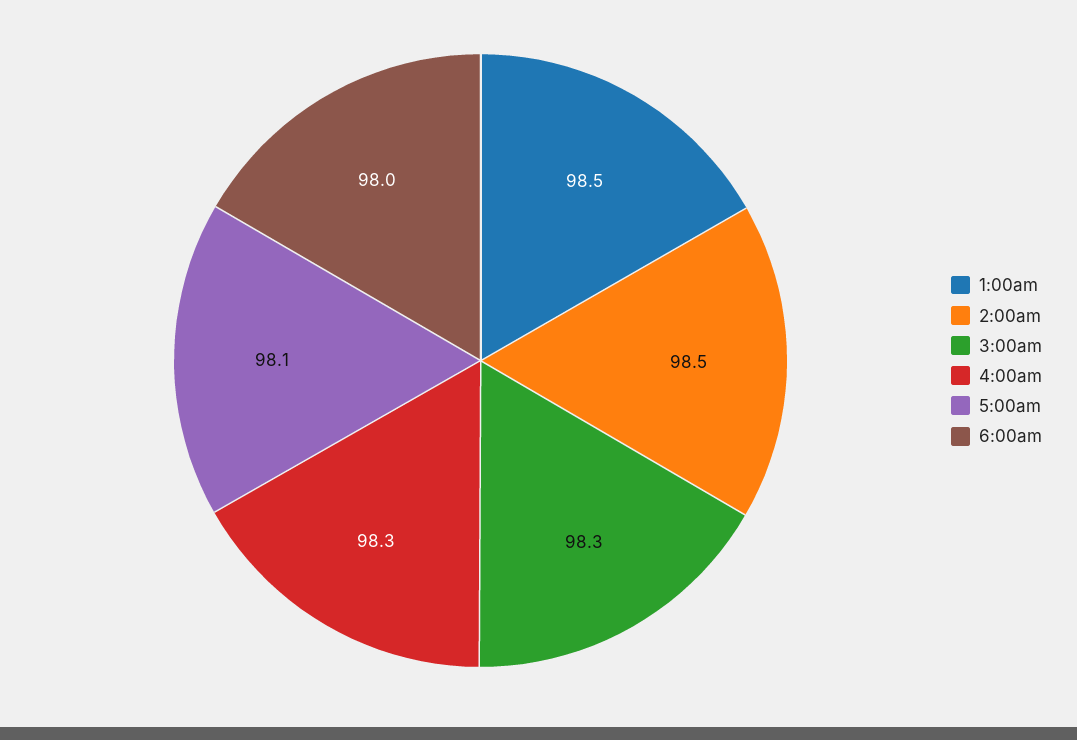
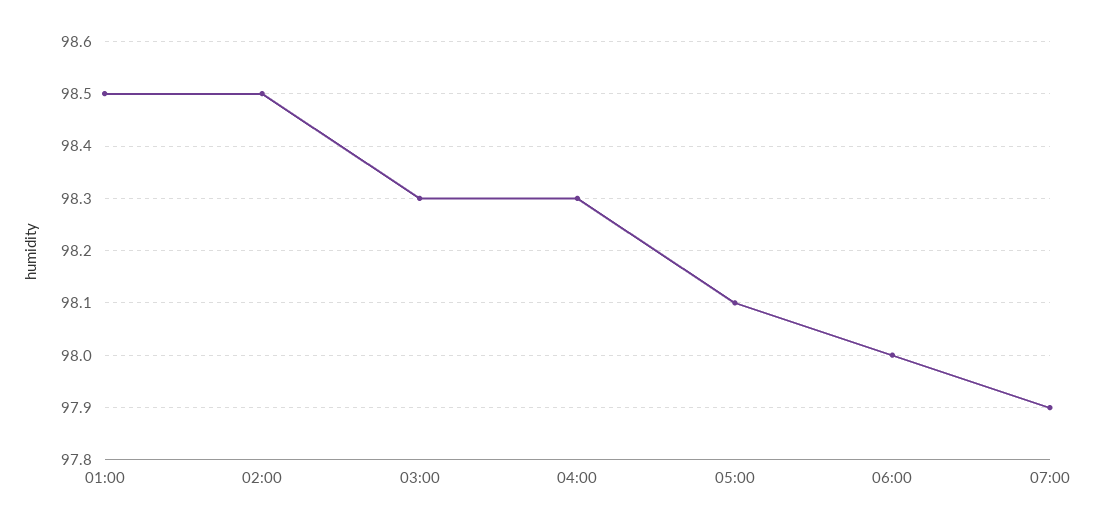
07:00: none -> 97.9

